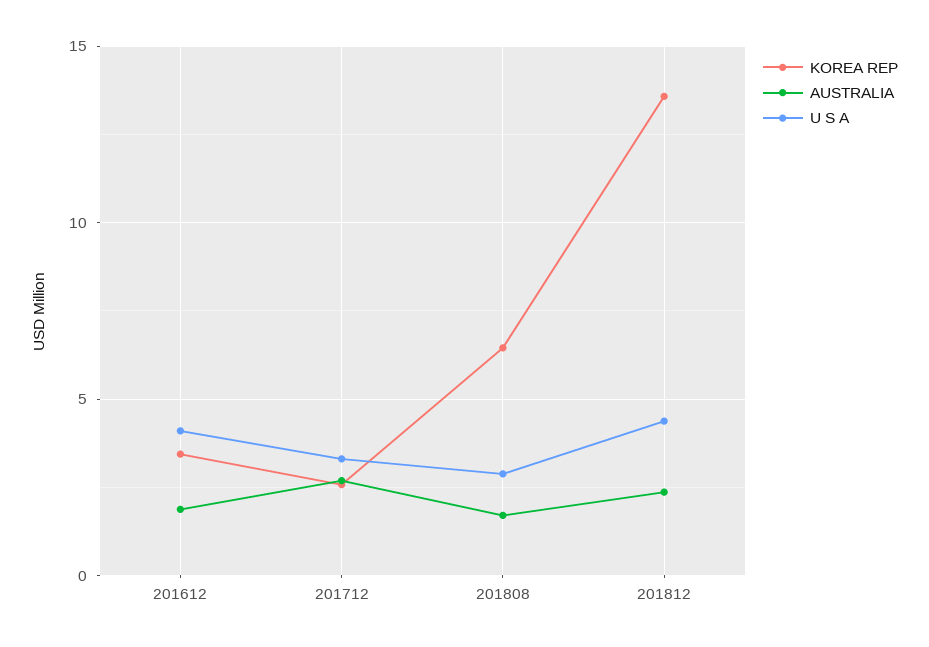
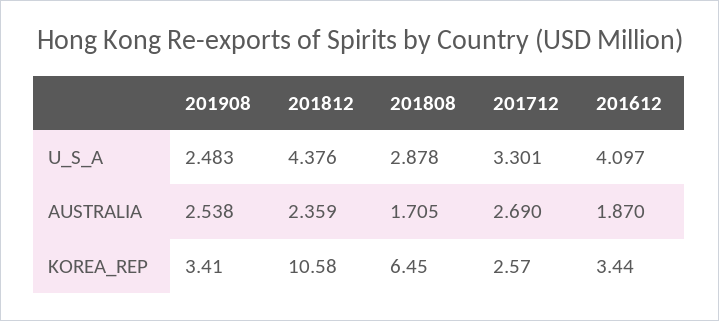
KOREA REP, 201812: 13.5 -> 10.58
U S A, 201908: none -> 2.483
AUSTRALIA, 201908: none -> 2.538
KOREA REP, 201908: none -> 3.41

